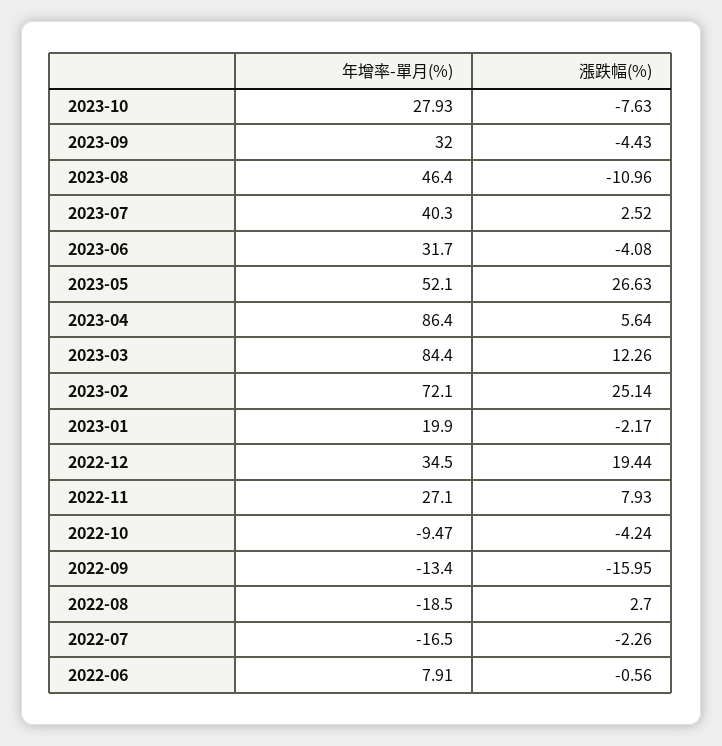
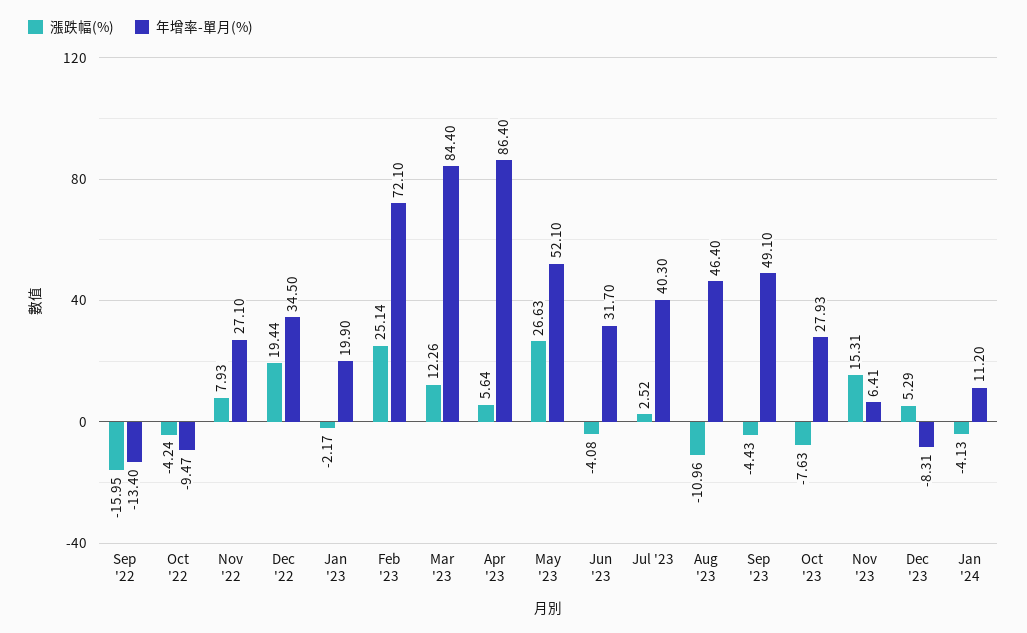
年增率-單月(%), 2023-09: 32 -> 49.1
年增率-單月(%), 2022-08: -18.5 -> none
漲跌幅(%), 2022-08: 2.7 -> none
年增率-單月(%), 2022-07: -16.5 -> none
漲跌幅(%), 2022-07: -2.26 -> none
年增率-單月(%), 2022-06: 7.91 -> none
漲跌幅(%), 2022-06: -0.56 -> none
漲跌幅(%), Nov '23: none -> 15.31
年增率-單月(%), Nov '23: none -> 6.41
漲跌幅(%), Dec '23: none -> 5.29
年增率-單月(%), Dec '23: none -> -8.31
漲跌幅(%), Jan '24: none -> -4.13
年增率-單月(%), Jan '24: none -> 11.2

